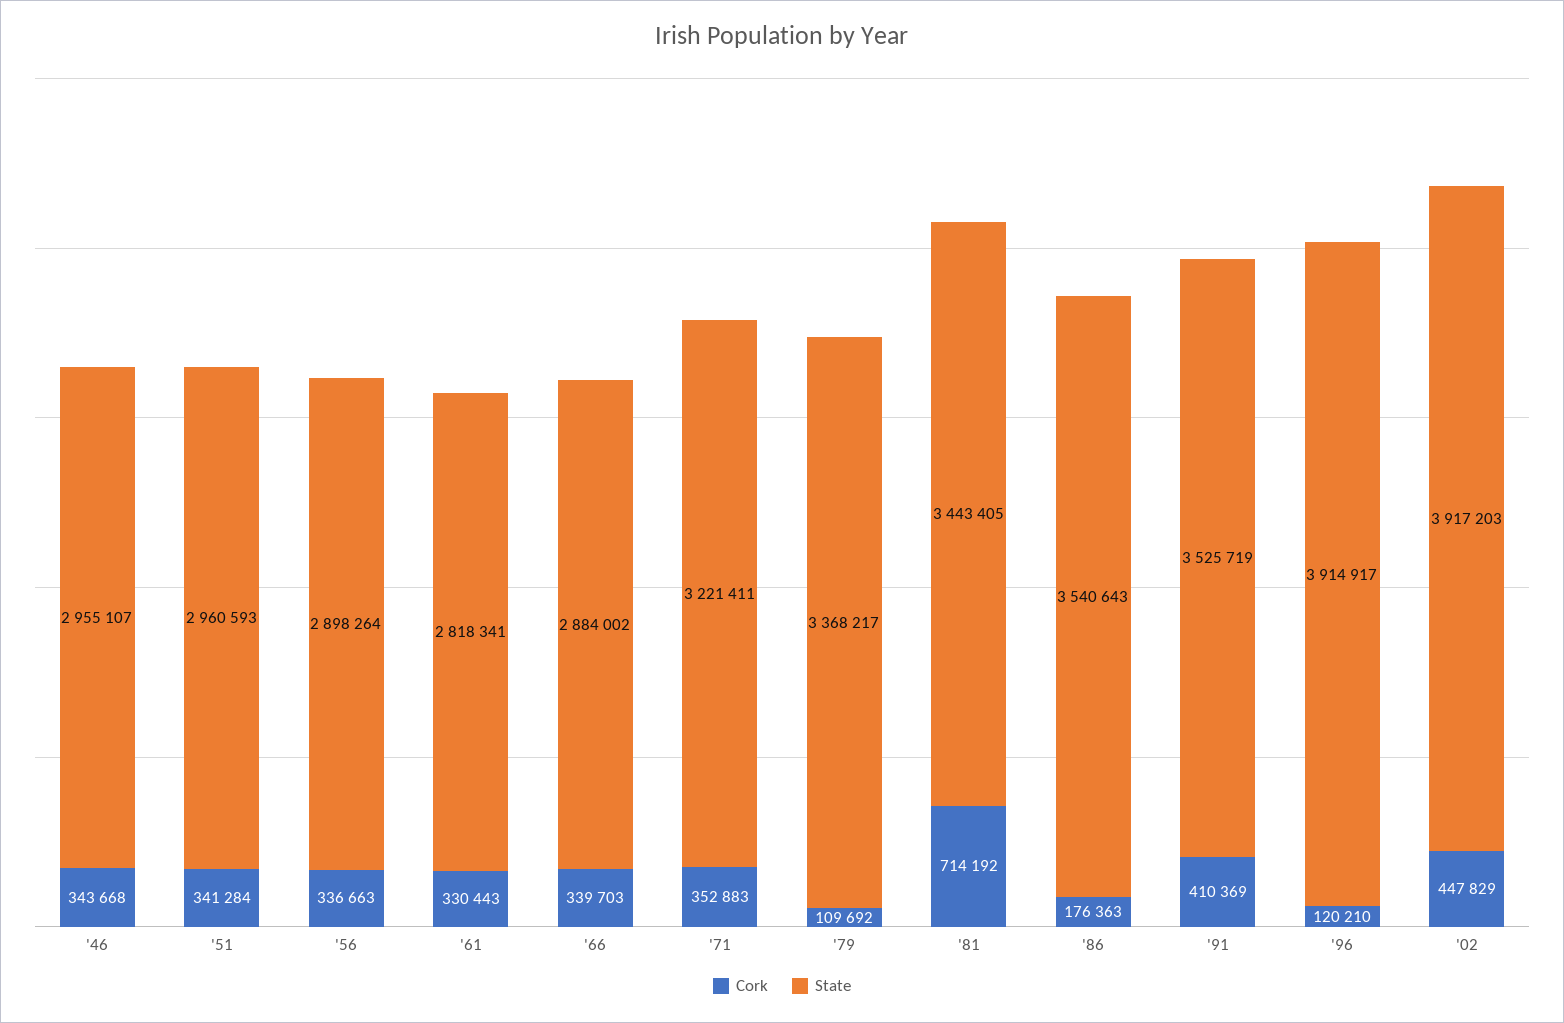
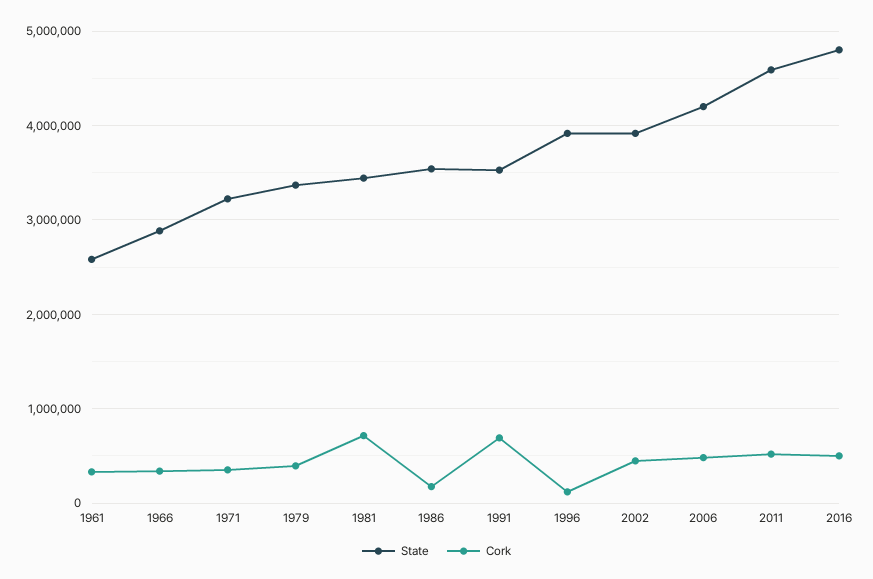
Cork, '46: 343668 -> none
State, '46: 2955107 -> none
Cork, '51: 341284 -> none
State, '51: 2960593 -> none
Cork, '56: 336663 -> none
State, '56: 2898264 -> none
State, '61: 2818341 -> 2600000
Cork, '79: 109692 -> 400000
Cork, '91: 410369 -> 700000
State, 2006: none -> 4200000
Cork, 2006: none -> 500000
State, 2011: none -> 4600000
Cork, 2011: none -> 500000
State, 2016: none -> 4800000
Cork, 2016: none -> 500000

